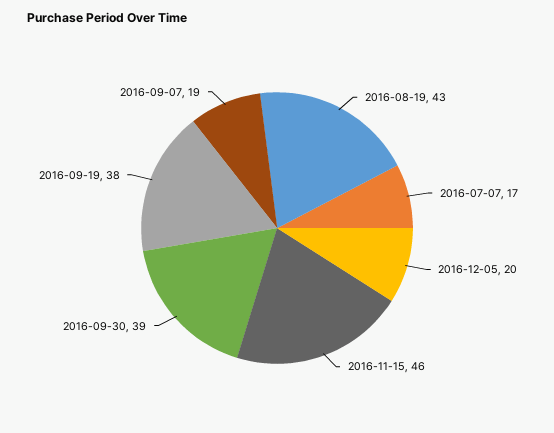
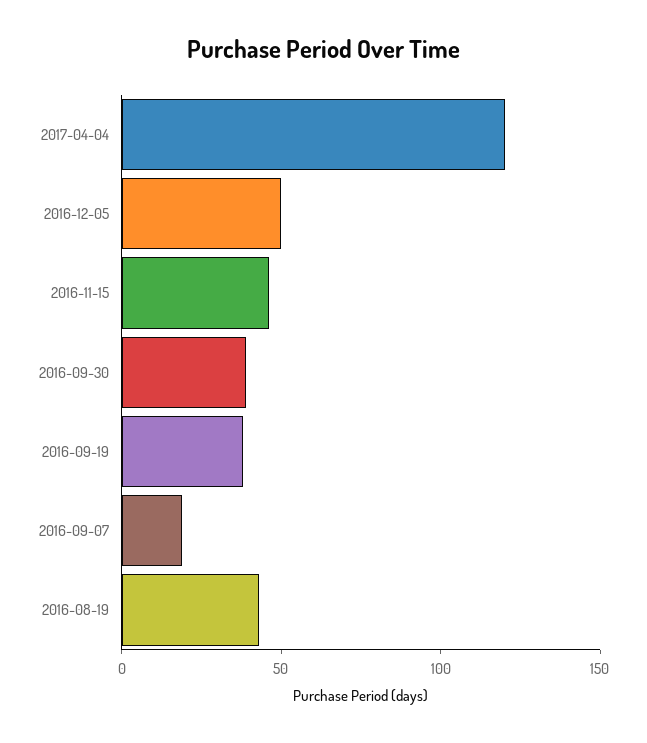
2016-07-07: 17 -> none
2016-12-05: 20 -> 50
2017-04-04: none -> 120

